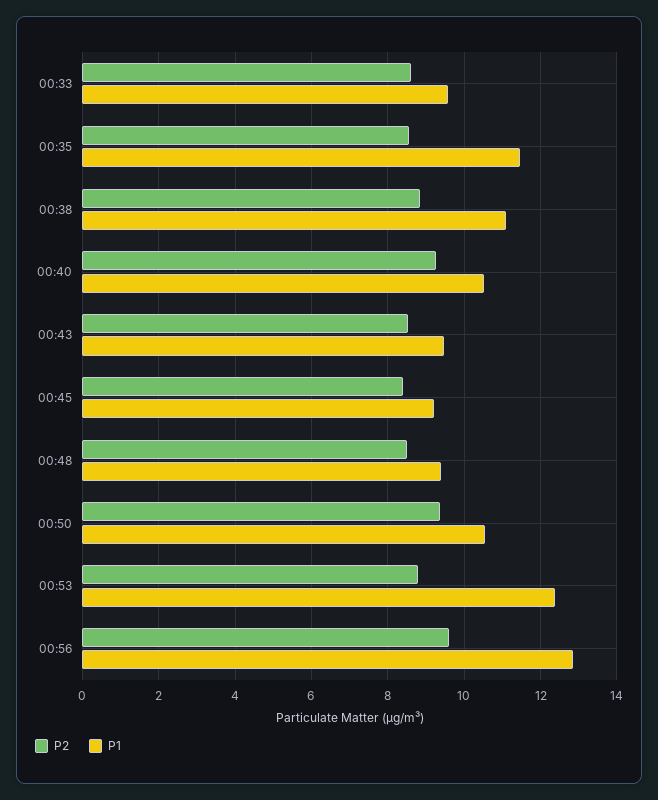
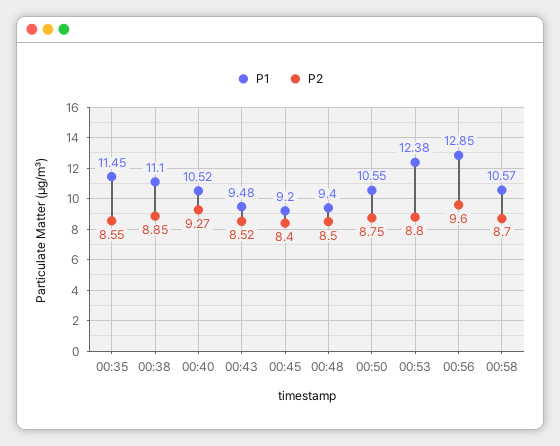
P2, 00:33: 8.6 -> none
P1, 00:33: 9.6 -> none
P2, 00:50: 9.4 -> 8.75
P1, 00:58: none -> 10.57
P2, 00:58: none -> 8.7

